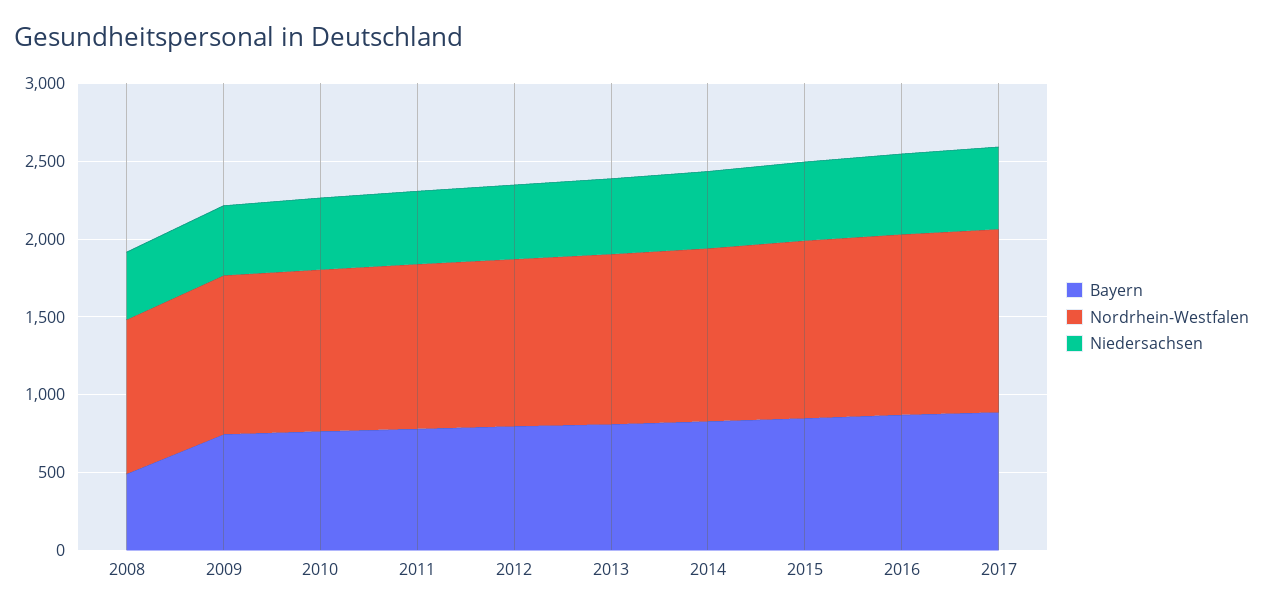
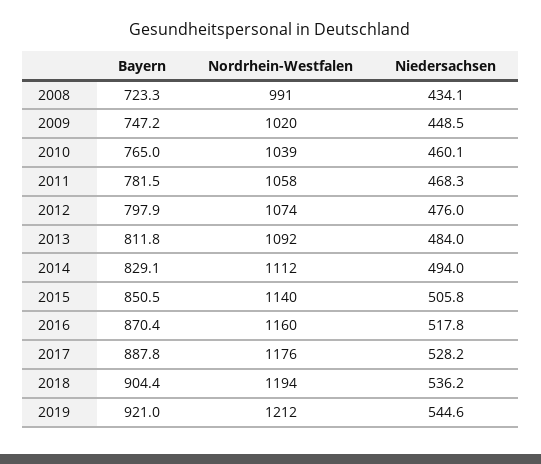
Bayern, 2008: 500 -> 723.3
Bayern, 2018: none -> 904.4
Nordrhein-Westfalen, 2018: none -> 1194
Niedersachsen, 2018: none -> 536.2
Bayern, 2019: none -> 921
Nordrhein-Westfalen, 2019: none -> 1212
Niedersachsen, 2019: none -> 544.6

